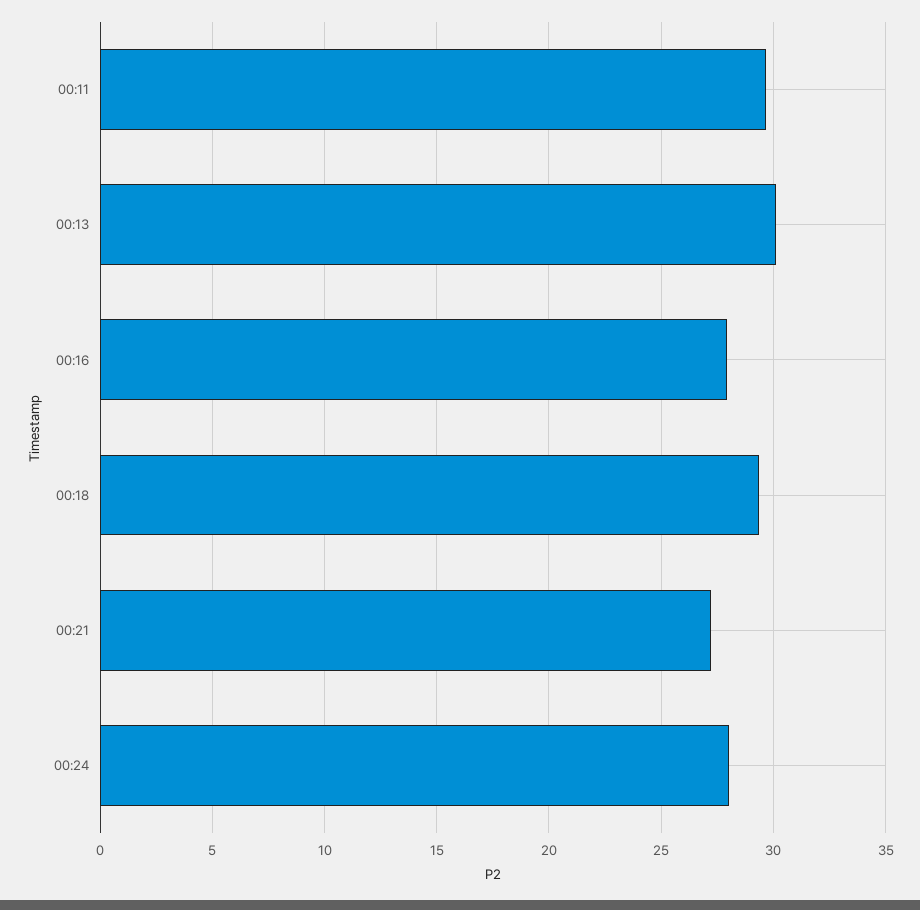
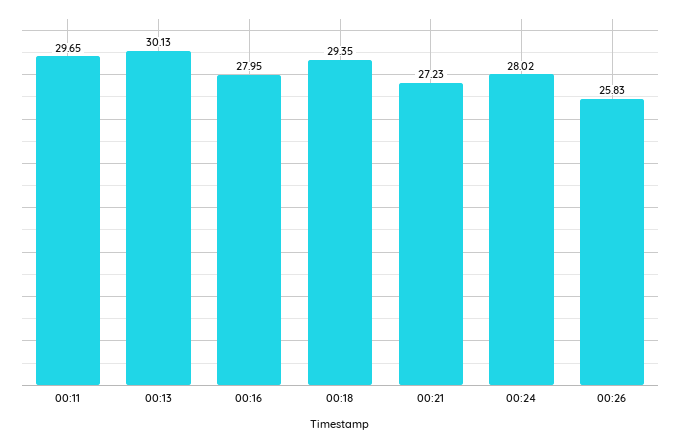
00:26: none -> 25.83

